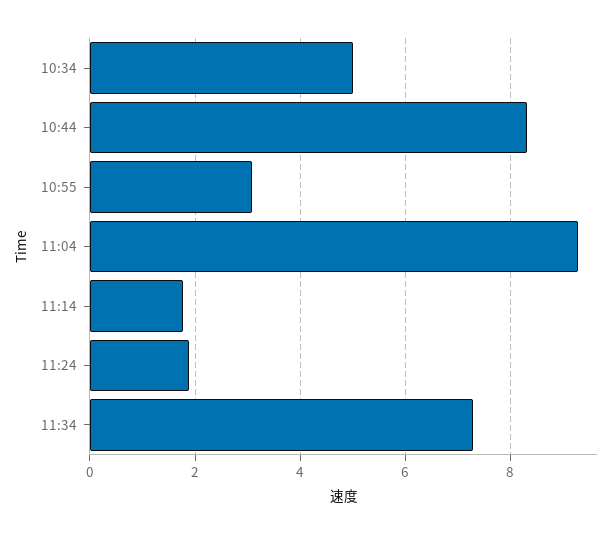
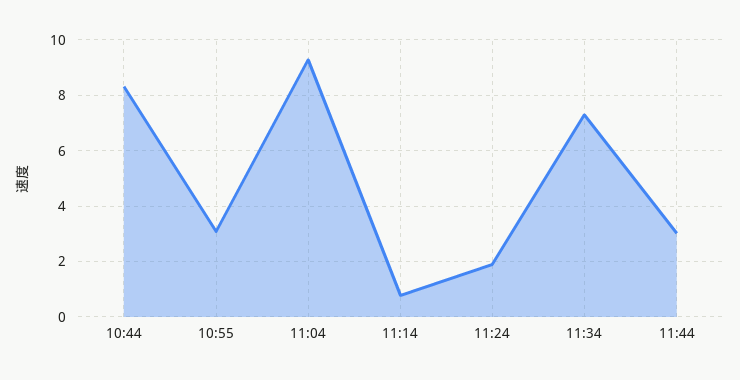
10:34: 5 -> none
11:14: 1.8 -> 0.75
11:44: none -> 3

